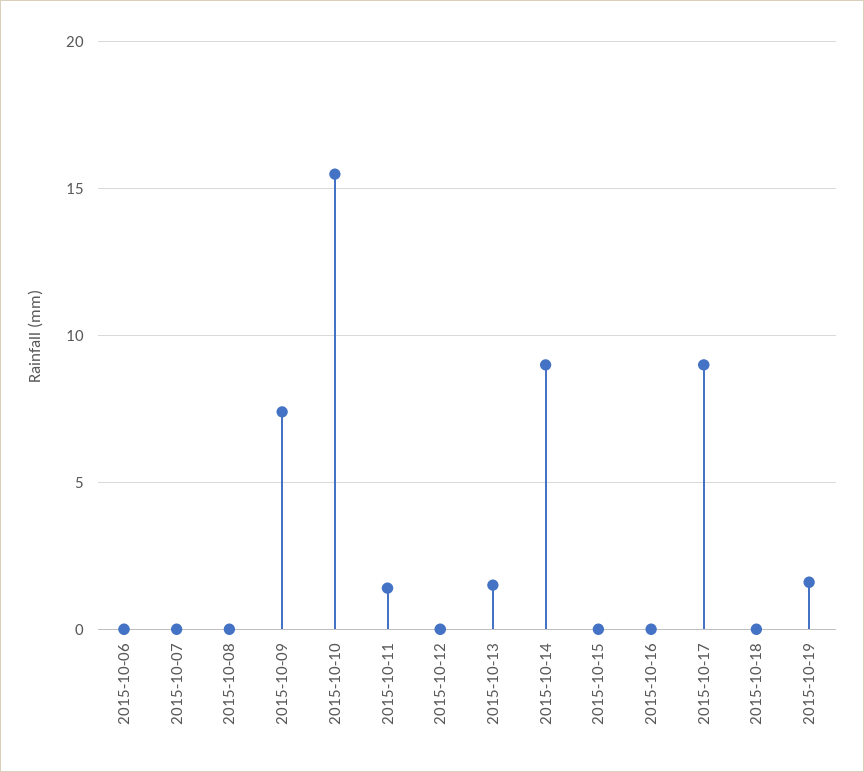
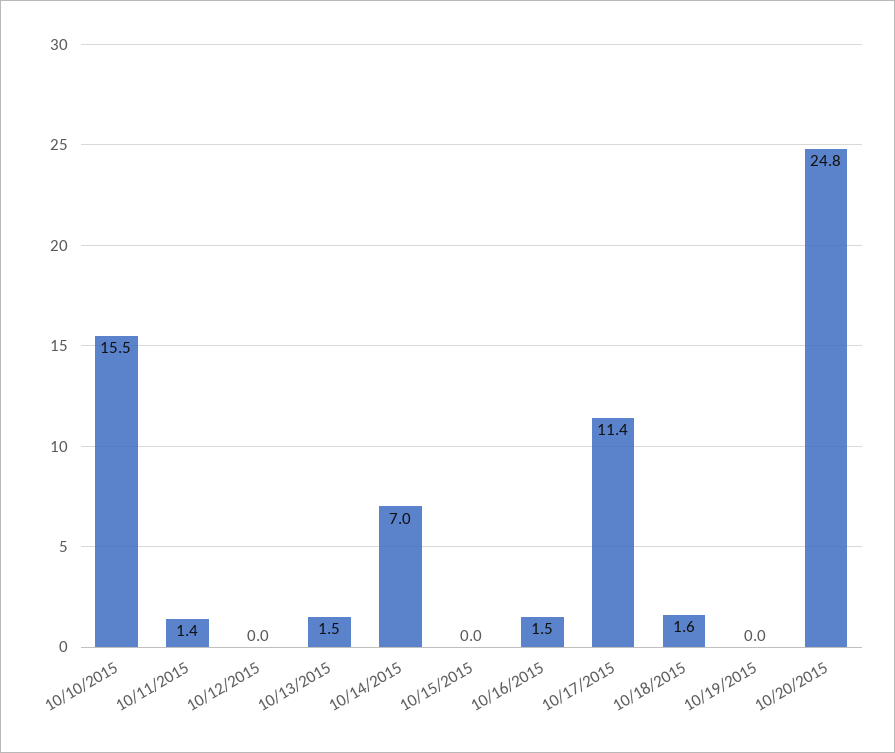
2015-10-06: 0 -> none
2015-10-07: 0 -> none
2015-10-08: 0 -> none
2015-10-09: 7.5 -> none
2015-10-14: 9 -> 7
2015-10-16: 0 -> 1.5
2015-10-17: 9 -> 11.4
2015-10-18: 0 -> 1.6
2015-10-19: 1.5 -> 0
10/20/2015: none -> 24.8

